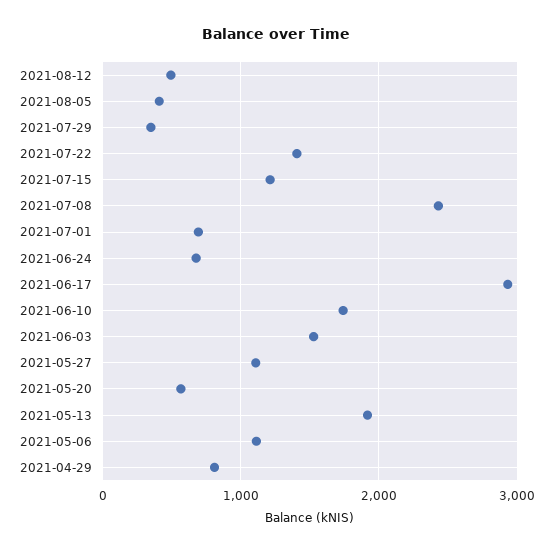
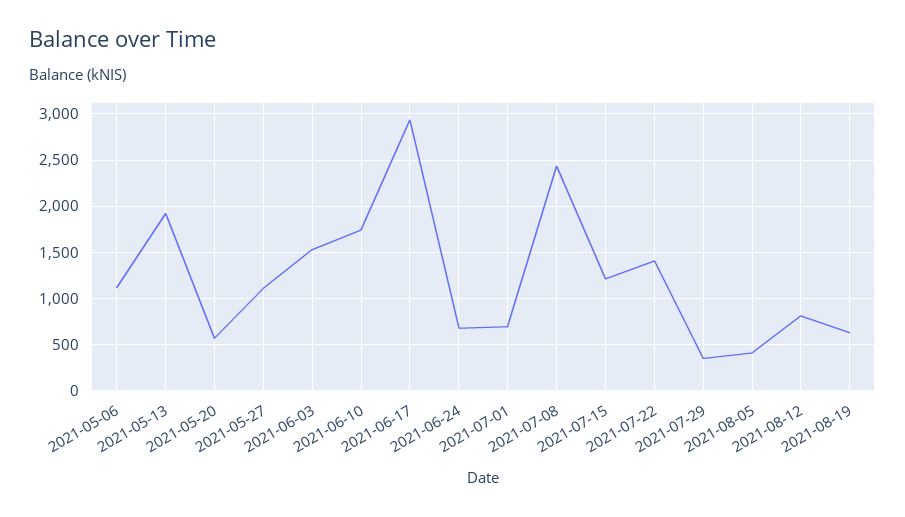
2021-08-12: 500 -> 800
2021-04-29: 800 -> none
2021-08-19: none -> 600

